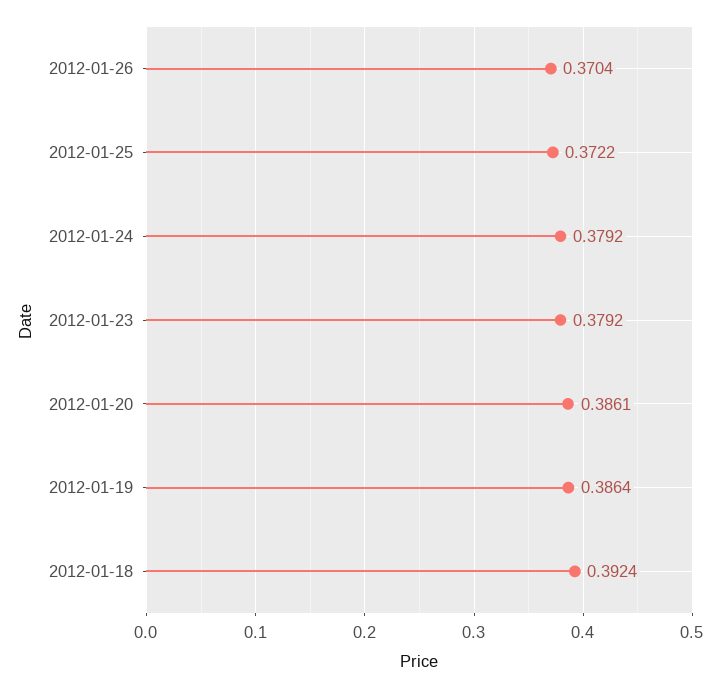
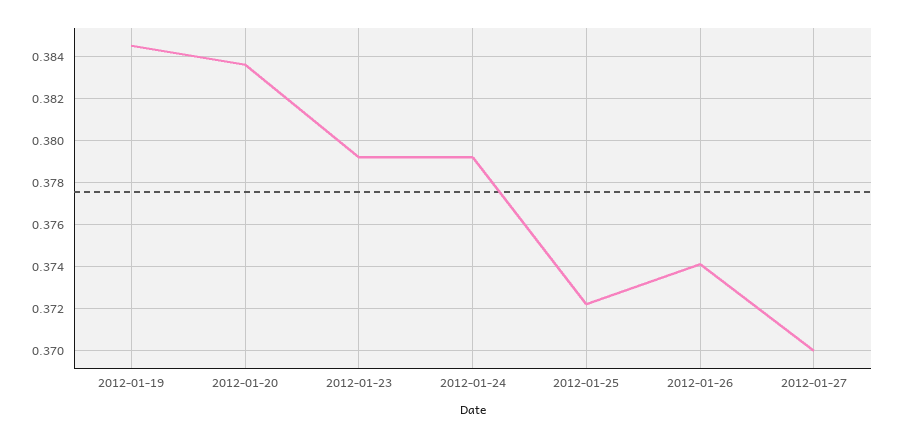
2012-01-26: 0.3704 -> 0.374
2012-01-20: 0.3861 -> 0.3835
2012-01-19: 0.3864 -> 0.3845
2012-01-18: 0.3924 -> none
2012-01-27: none -> 0.37

